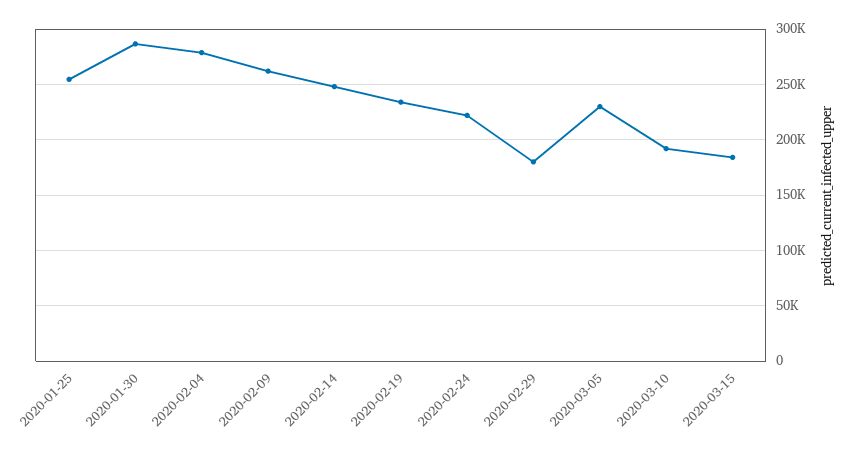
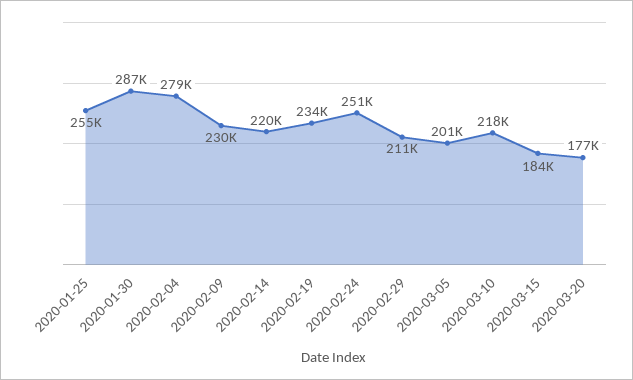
2020-02-09: 260000 -> 230000
2020-02-14: 250000 -> 220000
2020-02-24: 220000 -> 251000
2020-02-29: 180000 -> 211000
2020-03-05: 230000 -> 201000
2020-03-10: 190000 -> 218000
2020-03-20: none -> 177000

